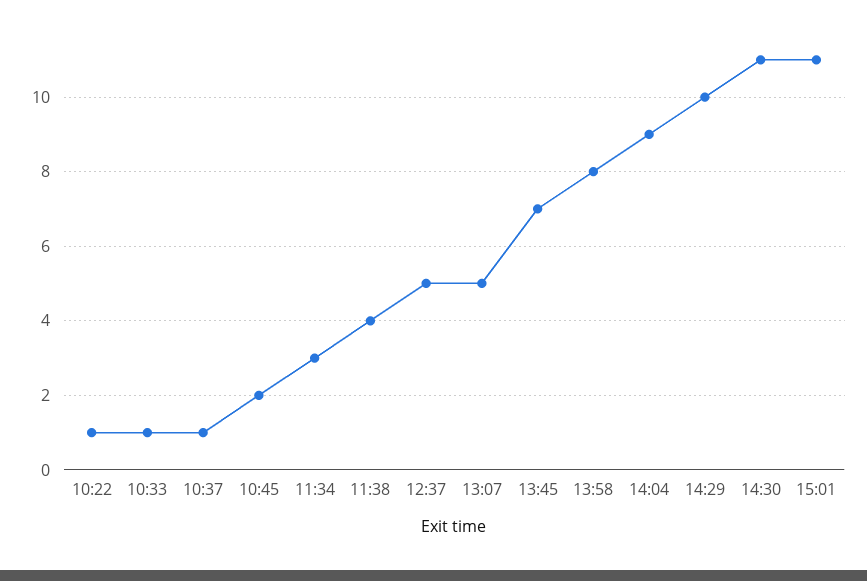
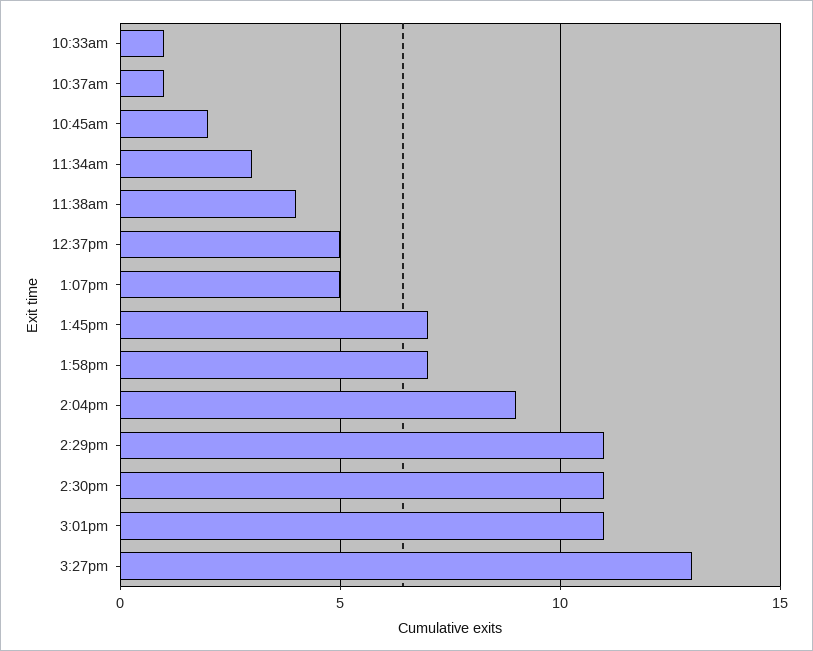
10:22: 1 -> none
13:58: 8 -> 7
14:29: 10 -> 11
3:27pm: none -> 13

